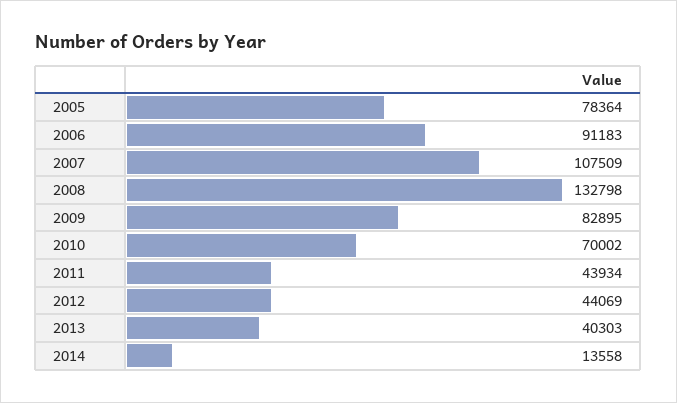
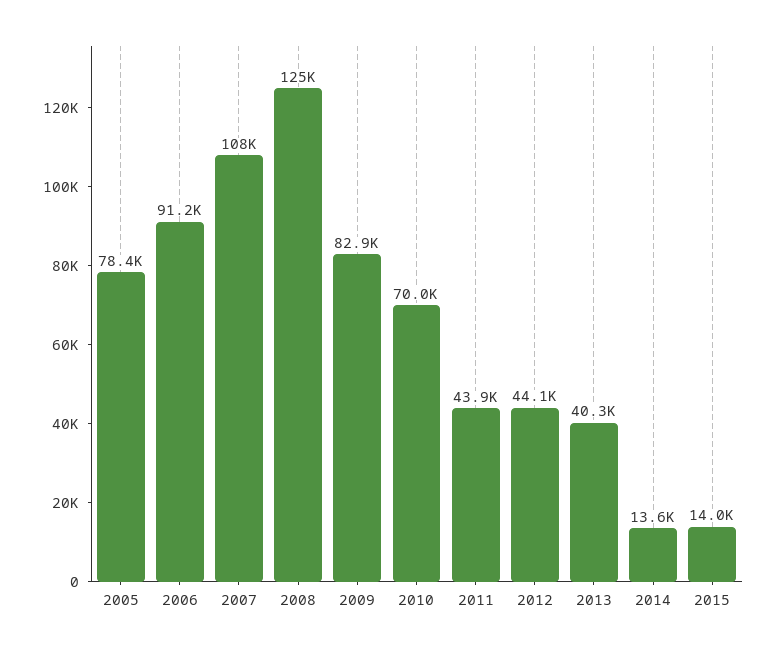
2008: 132798 -> 125000
2015: none -> 14000

